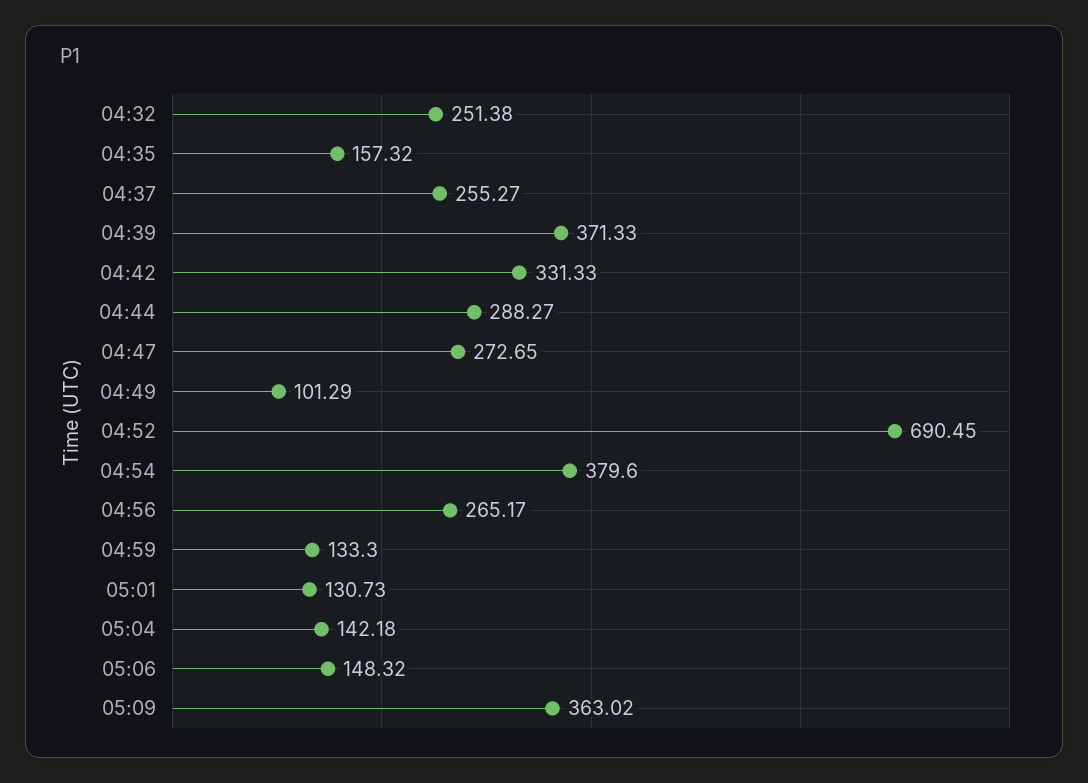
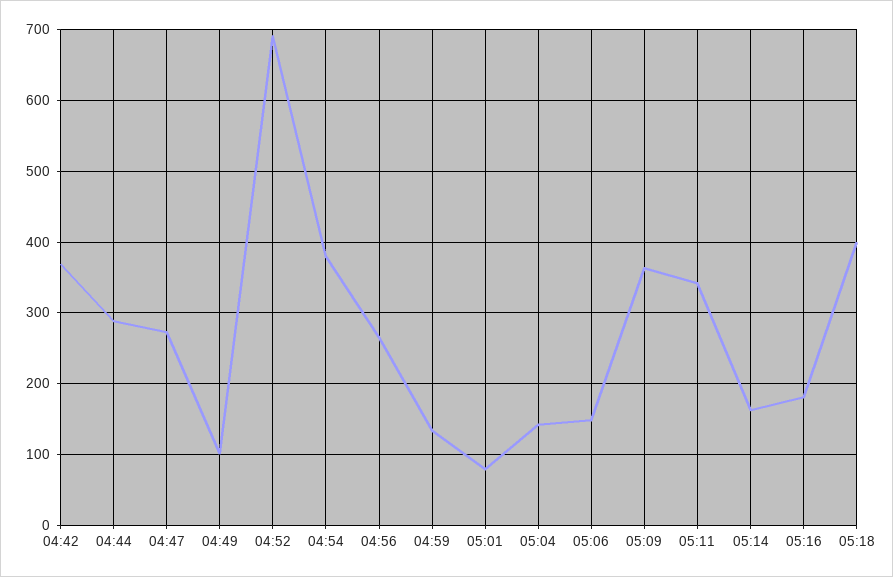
04:32: 251.38 -> none
04:35: 157.32 -> none
04:37: 255.27 -> none
04:39: 371.33 -> none
04:42: 331.33 -> 370
05:01: 130.73 -> 80
05:11: none -> 340
05:14: none -> 160
05:16: none -> 180
05:18: none -> 400

